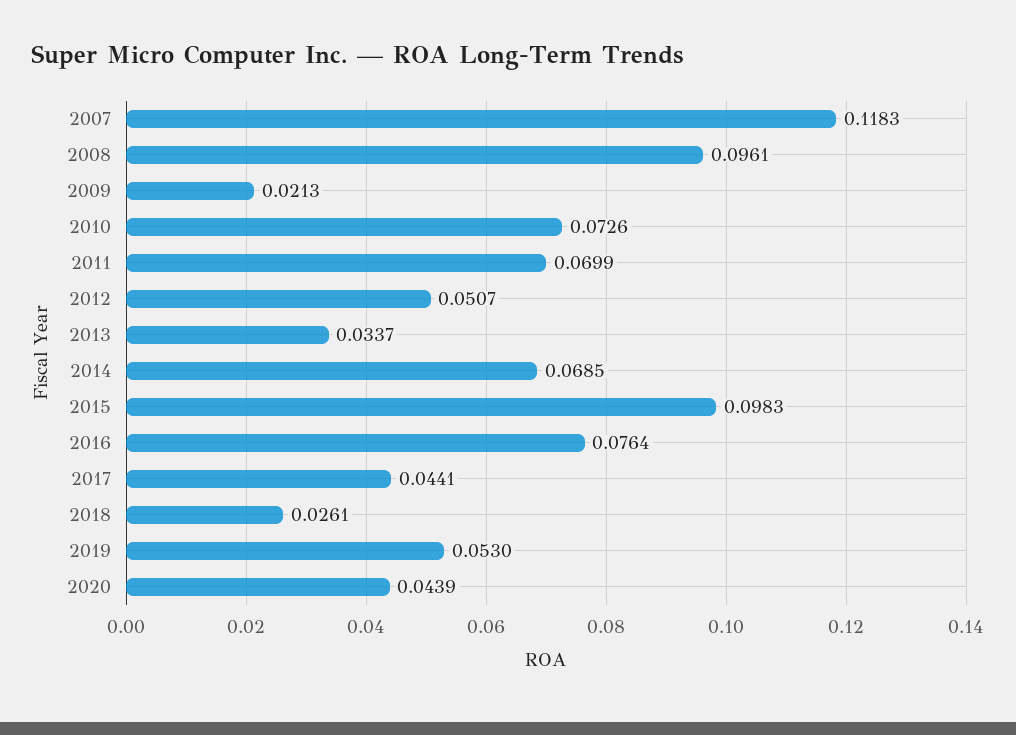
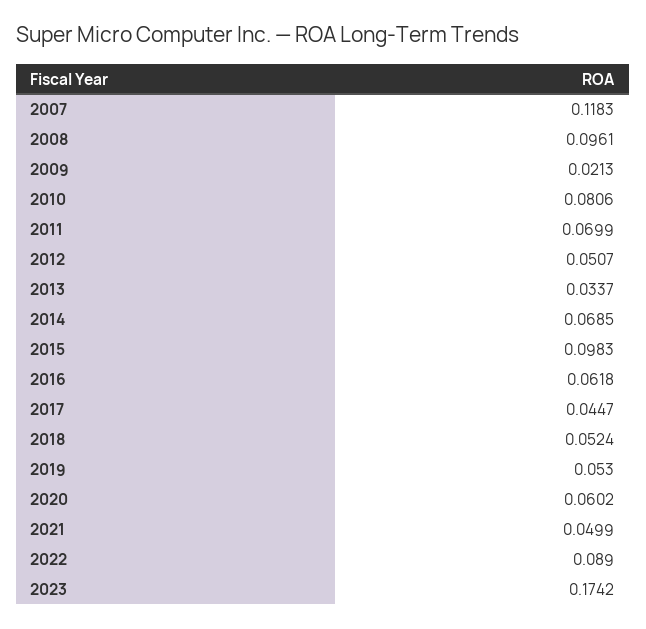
2010: 0.0726 -> 0.0806
2016: 0.0764 -> 0.0618
2017: 0.0441 -> 0.0447
2018: 0.0261 -> 0.0524
2020: 0.0439 -> 0.0602
2021: none -> 0.0499
2022: none -> 0.089
2023: none -> 0.1742

